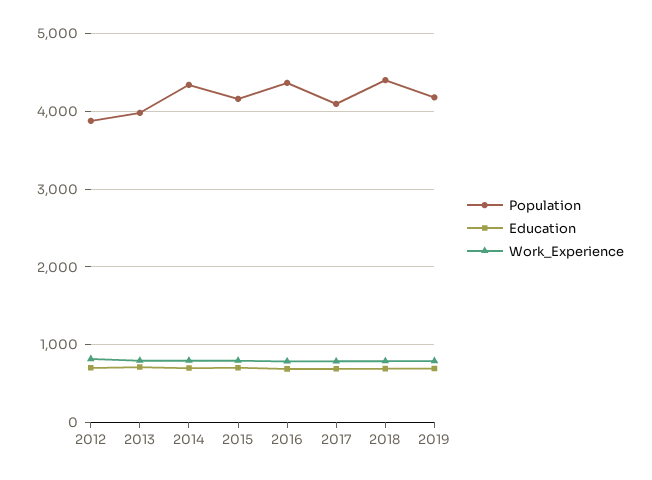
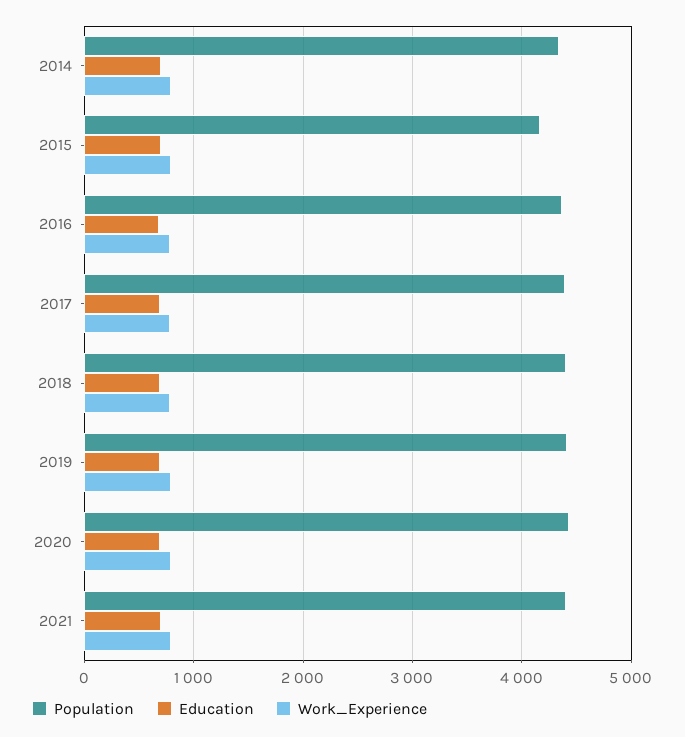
Population, 2012: 3900 -> none
Education, 2012: 700 -> none
Work_Experience, 2012: 800 -> none
Population, 2013: 4000 -> none
Education, 2013: 700 -> none
Work_Experience, 2013: 800 -> none
Population, 2017: 4100 -> 4400
Population, 2019: 4200 -> 4400
Population, 2020: none -> 4400
Education, 2020: none -> 700
Work_Experience, 2020: none -> 800
Population, 2021: none -> 4400
Education, 2021: none -> 700
Work_Experience, 2021: none -> 800

